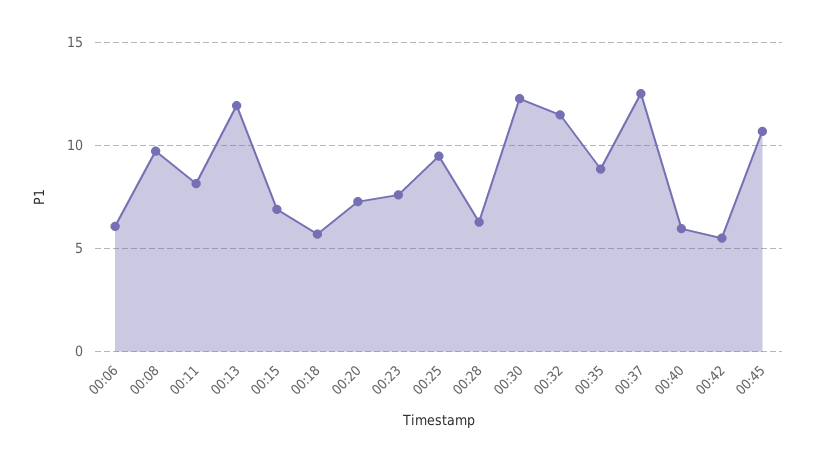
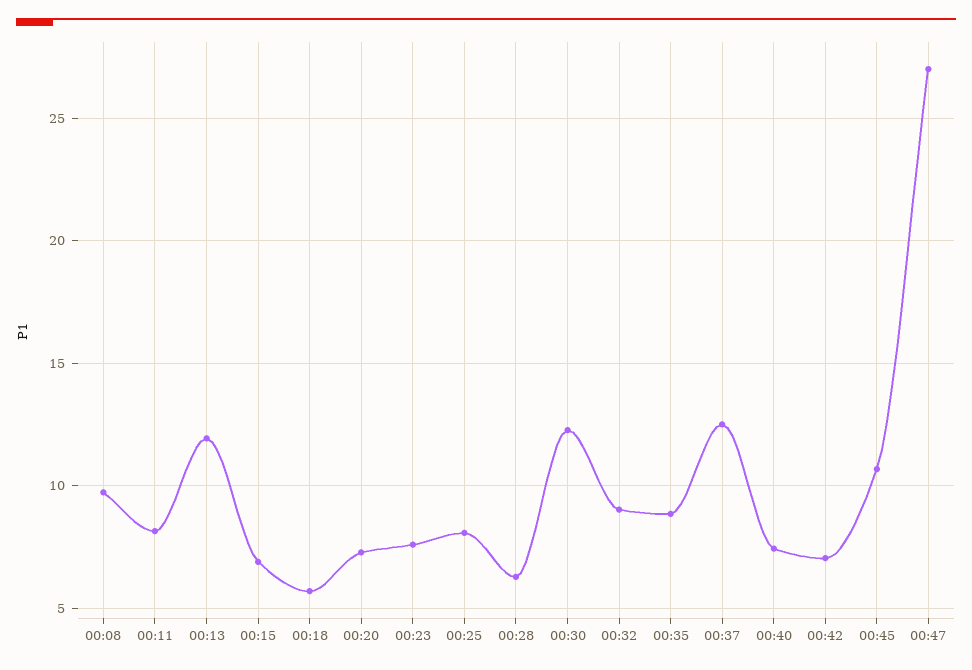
00:06: 6 -> none
00:25: 9.5 -> 8
00:32: 11.5 -> 9
00:40: 6 -> 7.5
00:42: 5.5 -> 7
00:47: none -> 27

